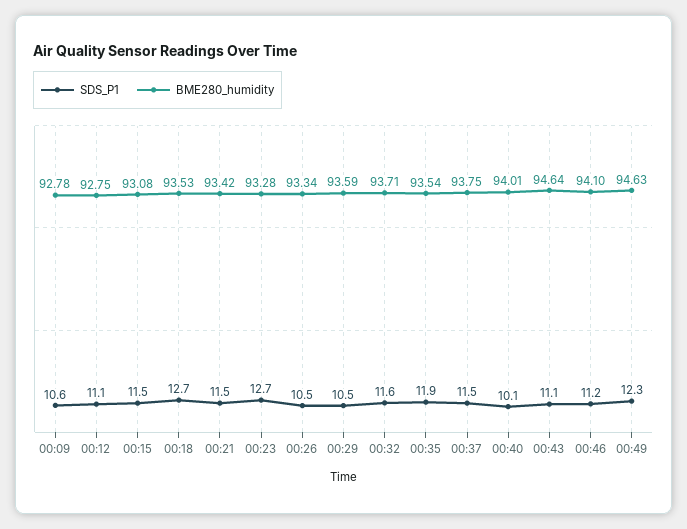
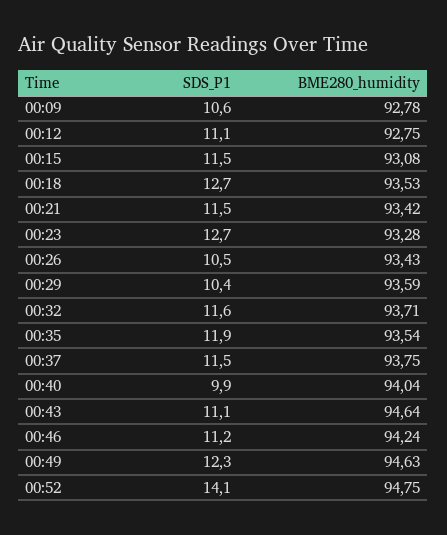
BME280_humidity, 00:26: 93.34 -> 93.43
SDS_P1, 00:29: 10.5 -> 10.4
SDS_P1, 00:40: 10.1 -> 9.9
BME280_humidity, 00:40: 94.01 -> 94.04
BME280_humidity, 00:46: 94.1 -> 94.24
SDS_P1, 00:52: none -> 14.1
BME280_humidity, 00:52: none -> 94.75

